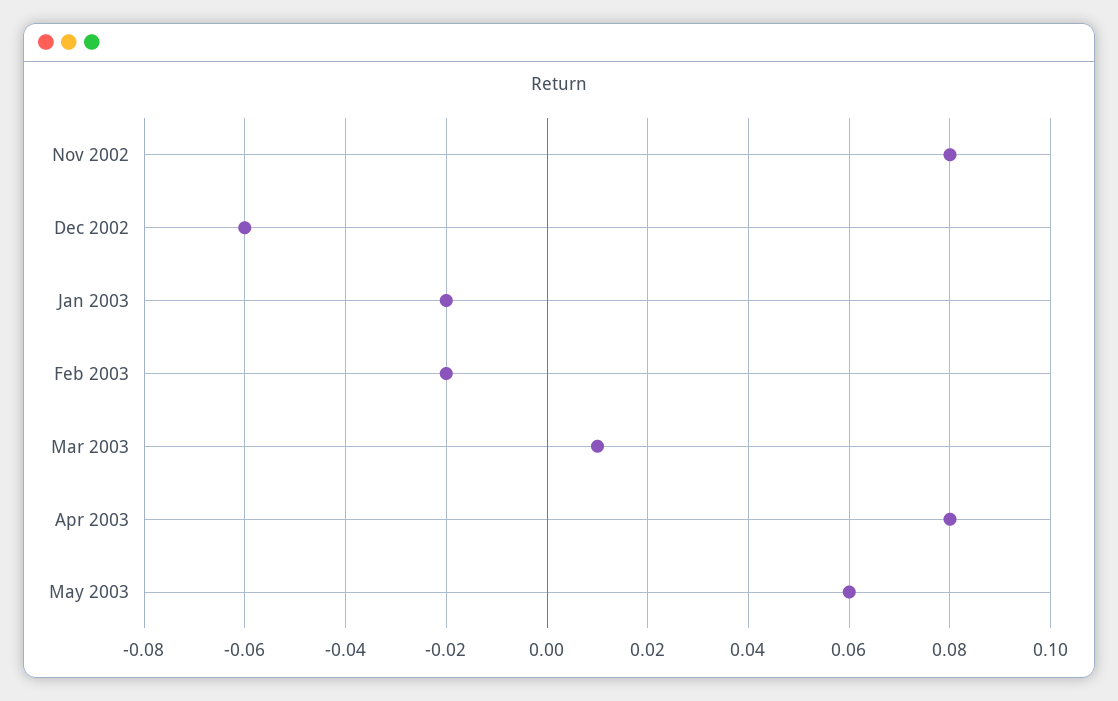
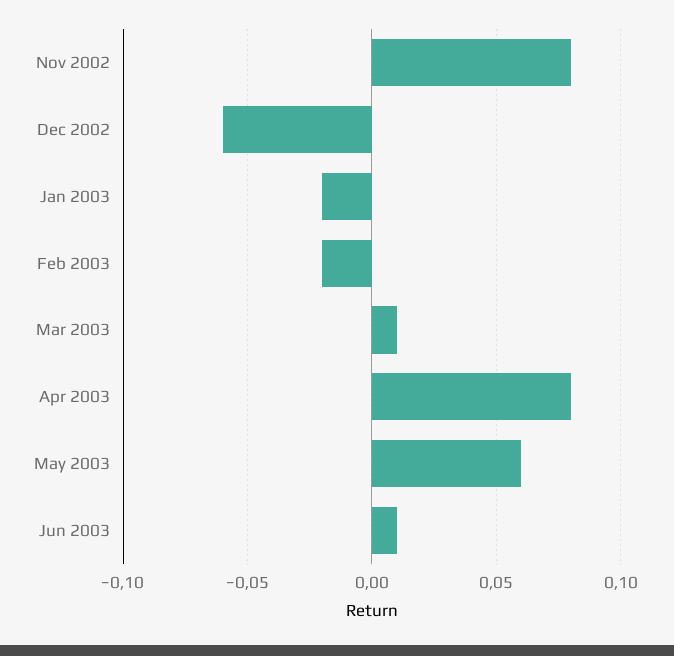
Jun 2003: none -> 0.01

